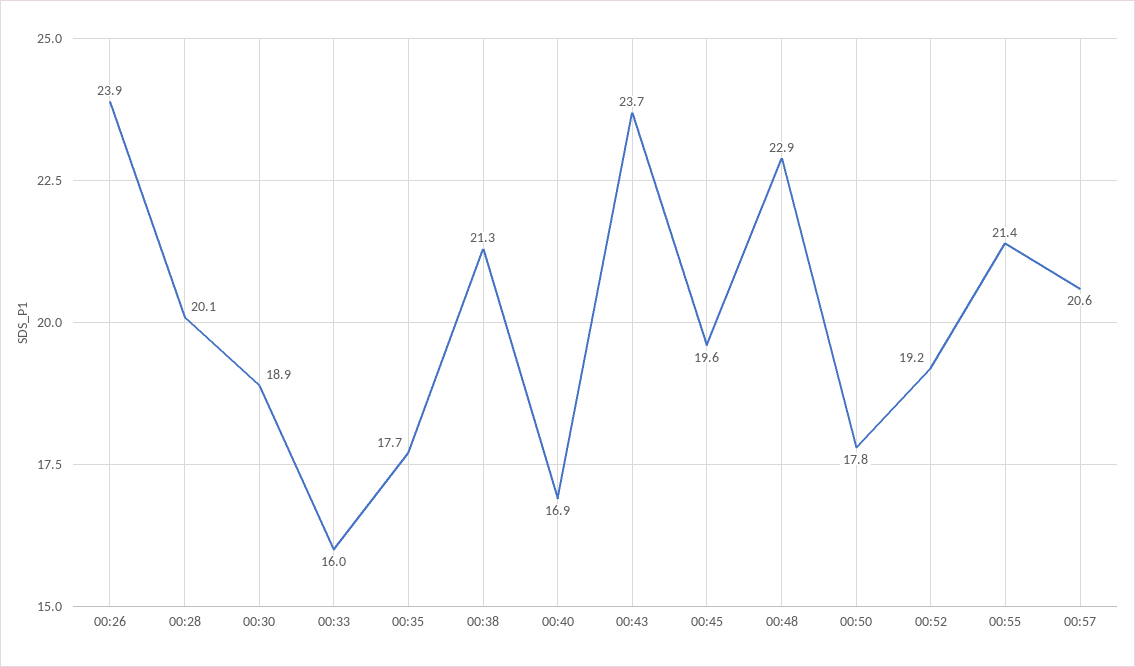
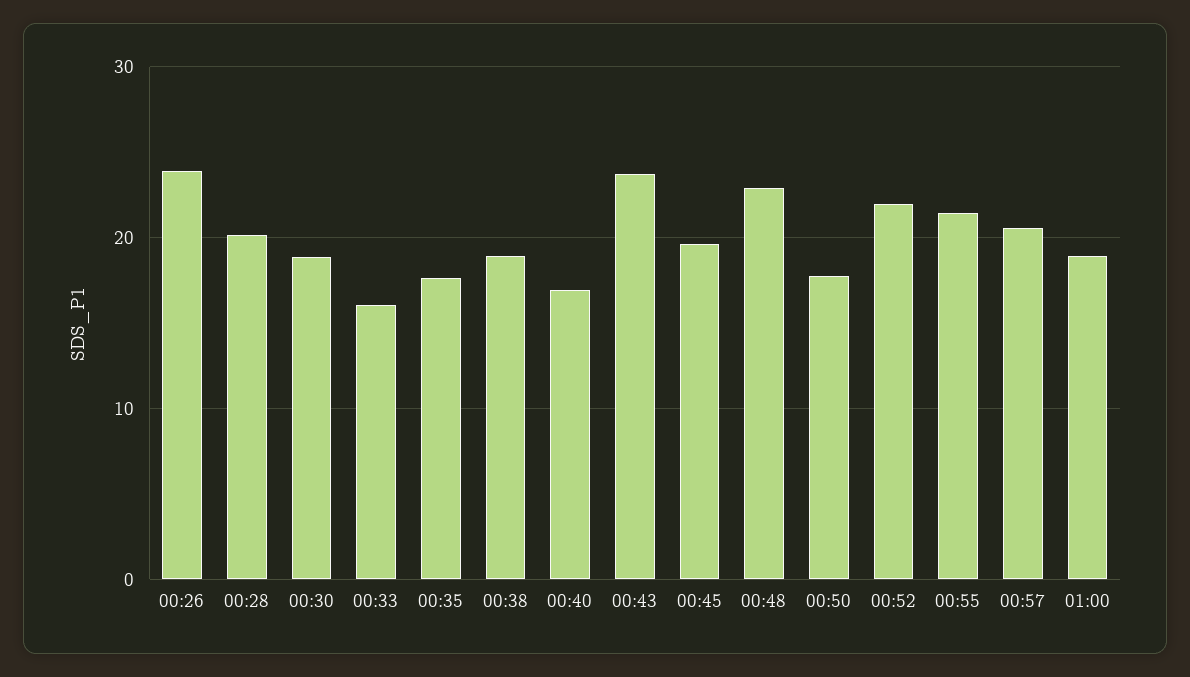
00:38: 21.3 -> 19
00:52: 19.2 -> 22
01:00: none -> 19

